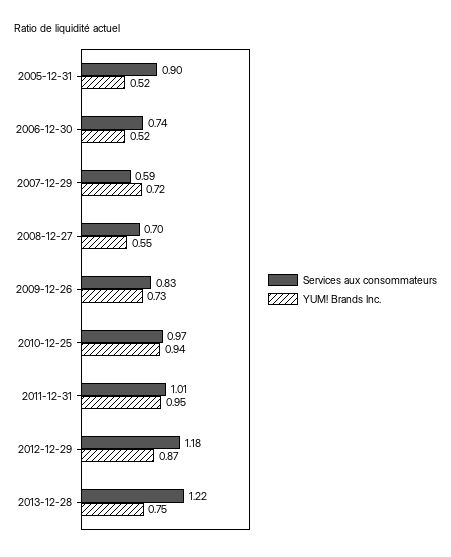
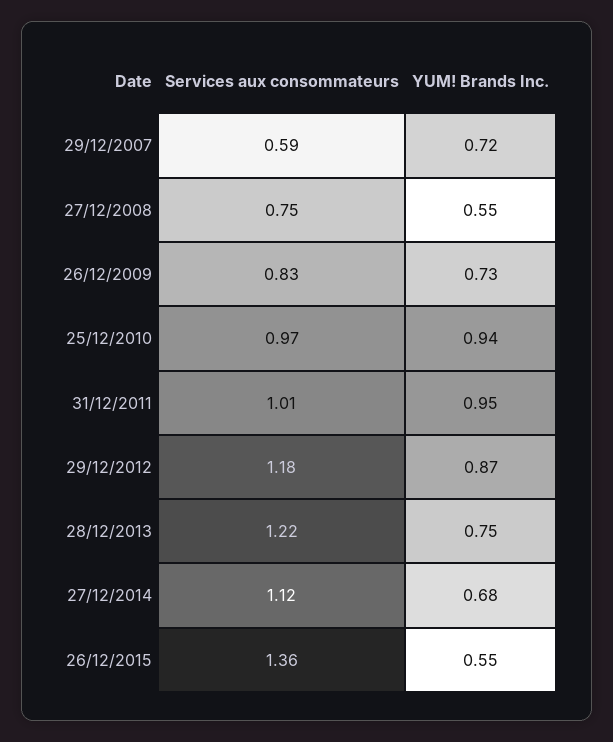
Services aux consommateurs, 2005-12-31: 0.9 -> none
YUM! Brands Inc., 2005-12-31: 0.52 -> none
Services aux consommateurs, 2006-12-30: 0.74 -> none
YUM! Brands Inc., 2006-12-30: 0.52 -> none
Services aux consommateurs, 2008-12-27: 0.7 -> 0.75
Services aux consommateurs, 27/12/2014: none -> 1.12
YUM! Brands Inc., 27/12/2014: none -> 0.68
Services aux consommateurs, 26/12/2015: none -> 1.36
YUM! Brands Inc., 26/12/2015: none -> 0.55

